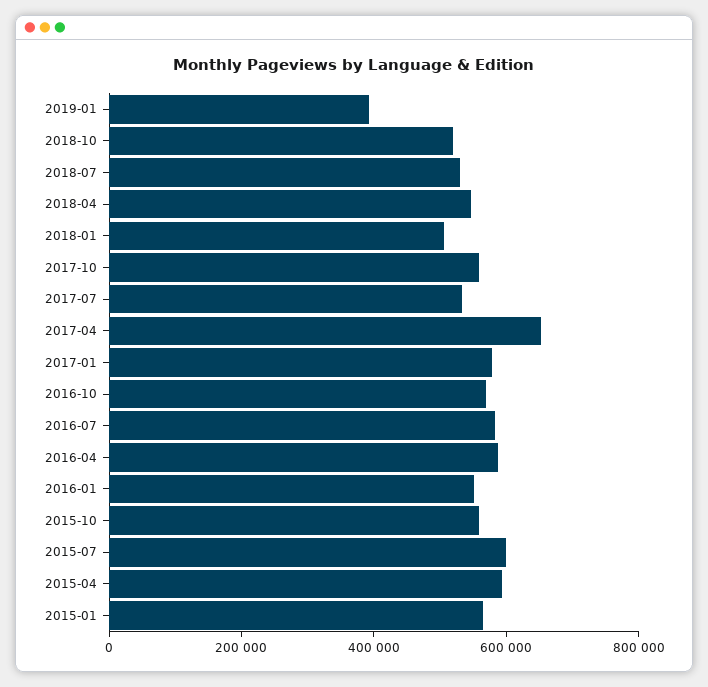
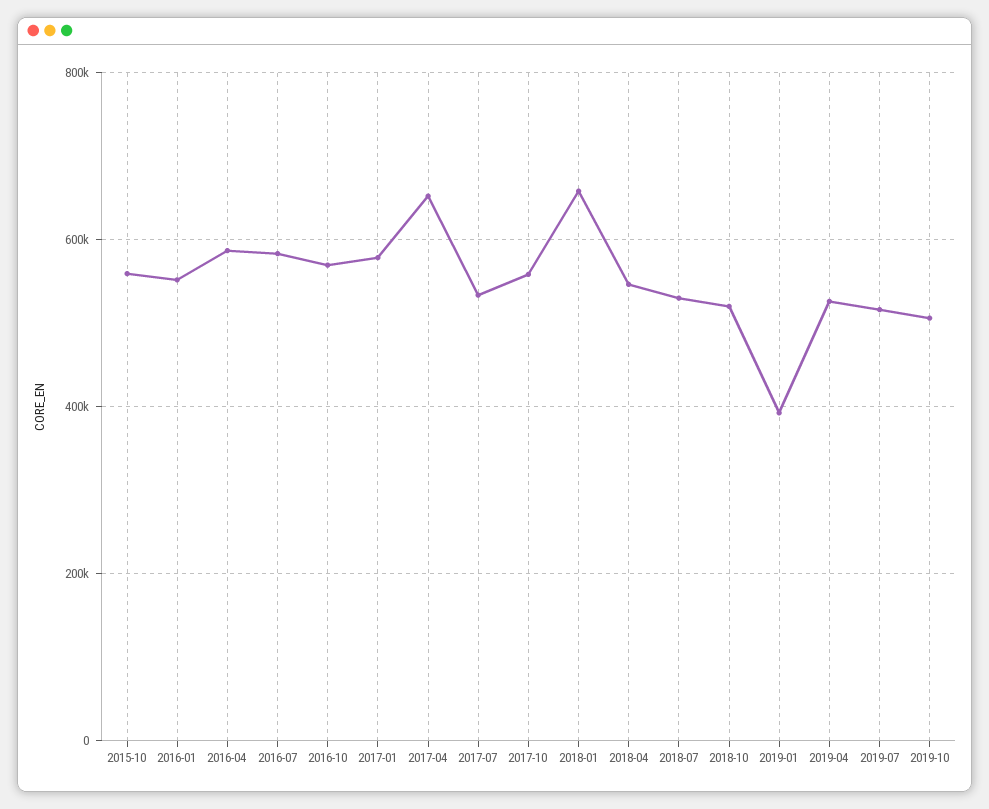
2018-01: 500000 -> 660000
2015-07: 600000 -> none
2015-04: 600000 -> none
2015-01: 550000 -> none
2019-04: none -> 520000
2019-07: none -> 520000
2019-10: none -> 500000

